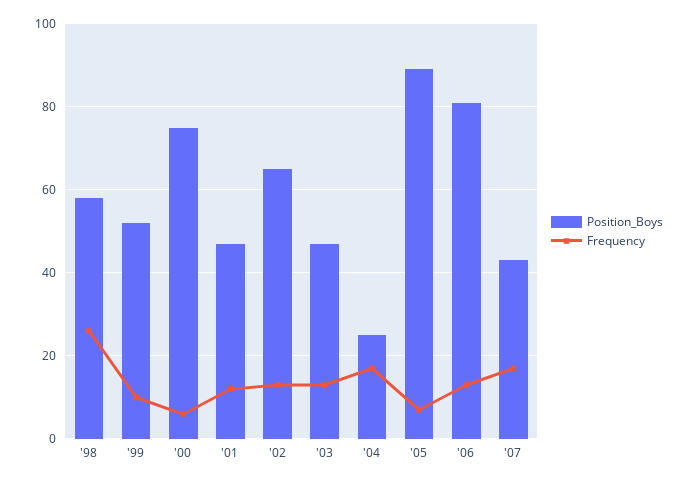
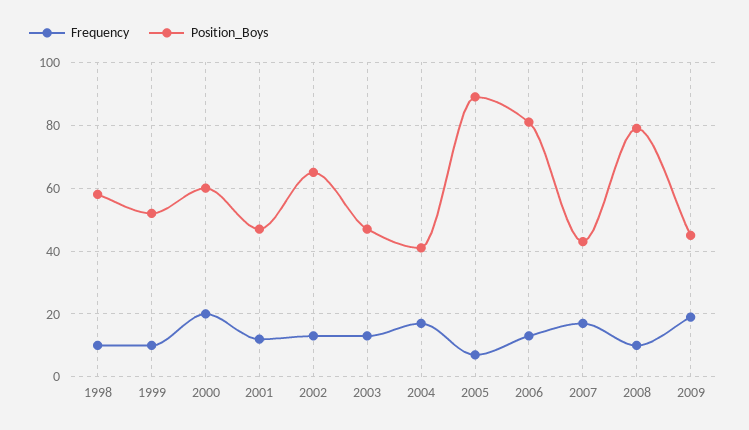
Frequency, '98: 25 -> 10
Position_Boys, '00: 75 -> 60
Frequency, '00: 5 -> 20
Position_Boys, '04: 25 -> 40
Frequency, 2008: none -> 10
Position_Boys, 2008: none -> 80
Frequency, 2009: none -> 20
Position_Boys, 2009: none -> 45

